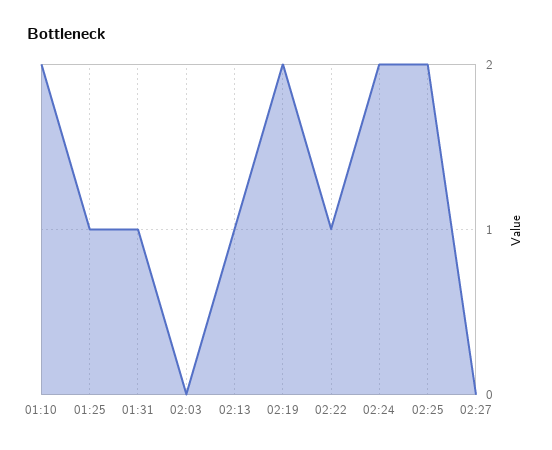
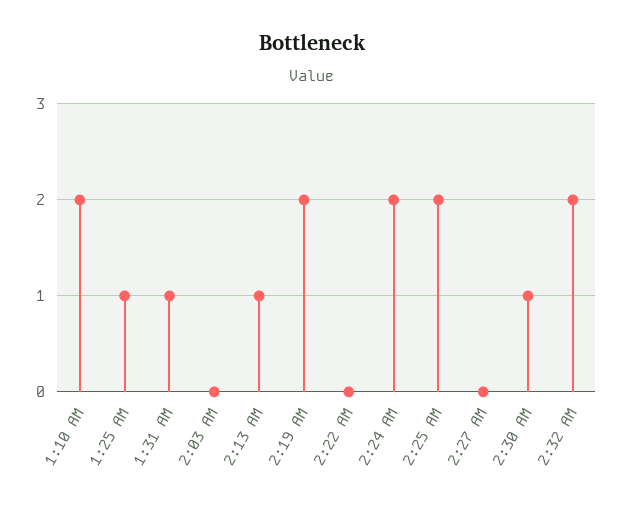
02:22: 1 -> 0
2:30 AM: none -> 1
2:32 AM: none -> 2

